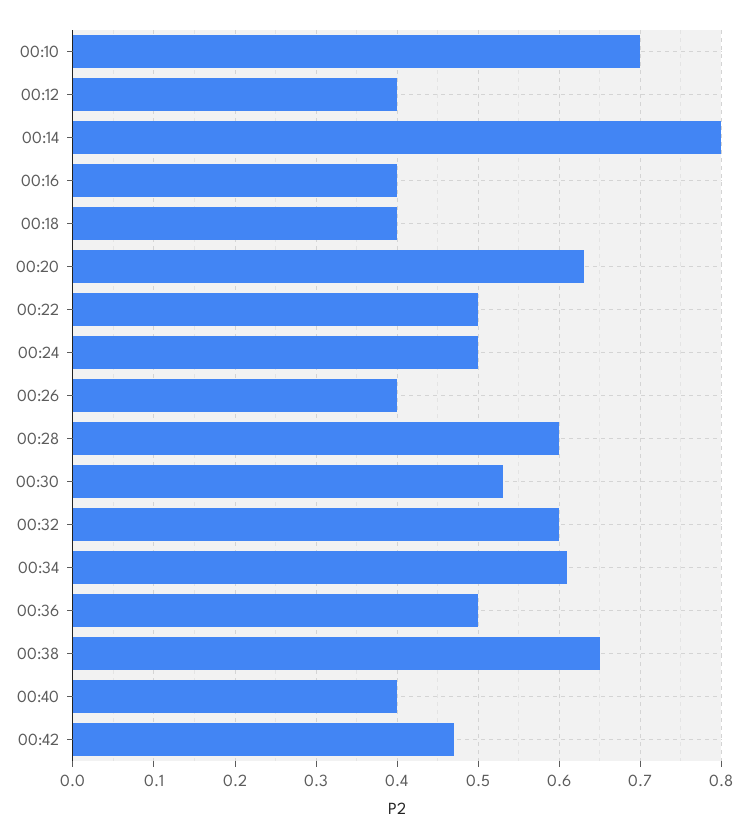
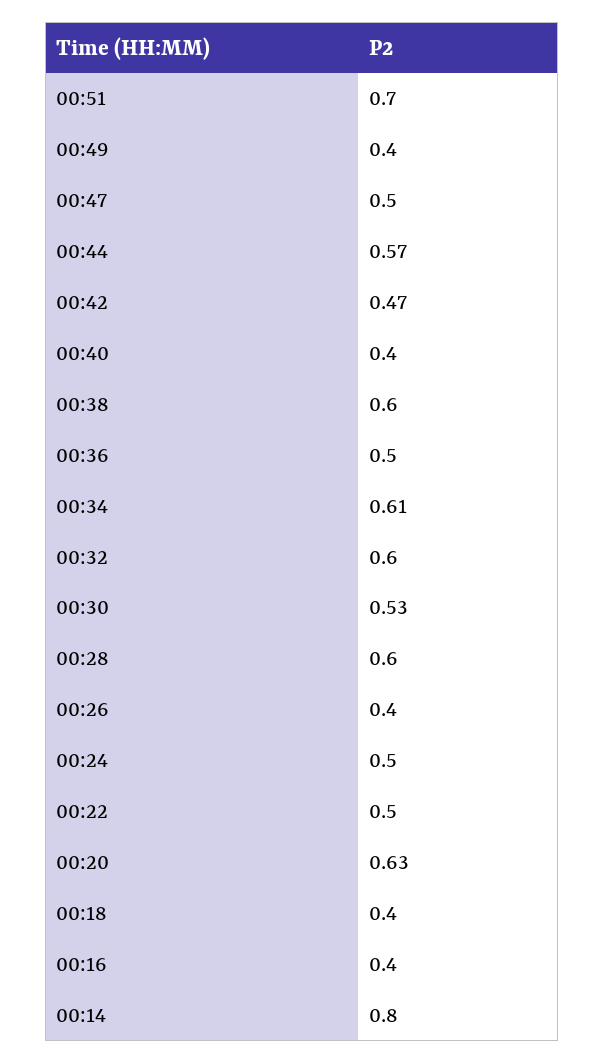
00:10: 0.7 -> none
00:12: 0.4 -> none
00:38: 0.65 -> 0.6
00:51: none -> 0.7
00:49: none -> 0.4
00:47: none -> 0.5
00:44: none -> 0.57

